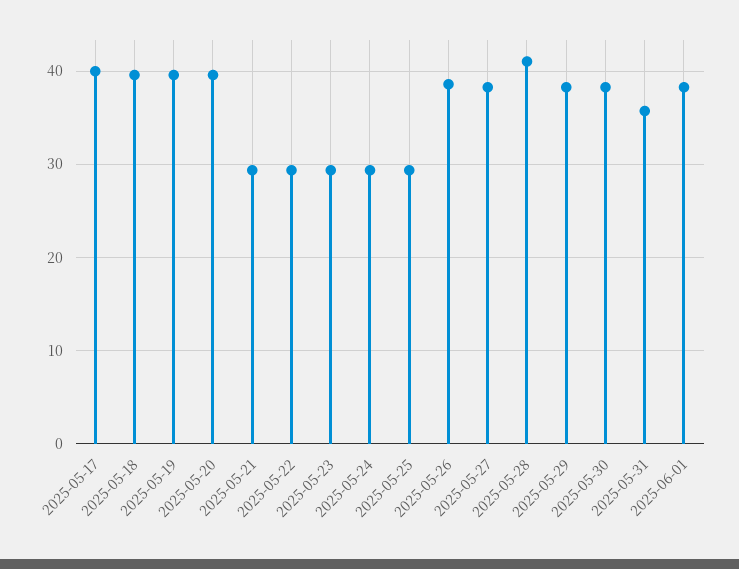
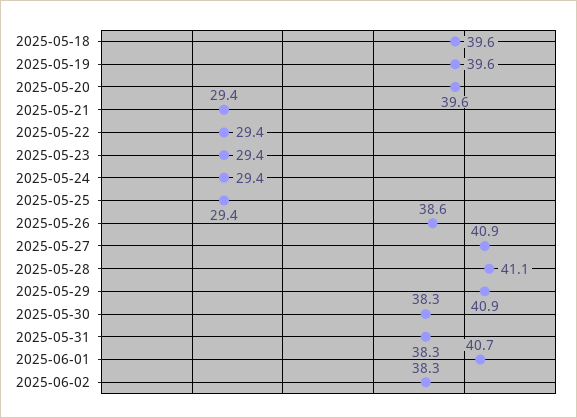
2025-05-17: 40 -> none
2025-05-27: 38 -> 40.9
2025-05-29: 38 -> 40.9
2025-05-31: 36 -> 38.3
2025-06-01: 38 -> 40.7
2025-06-02: none -> 38.3

